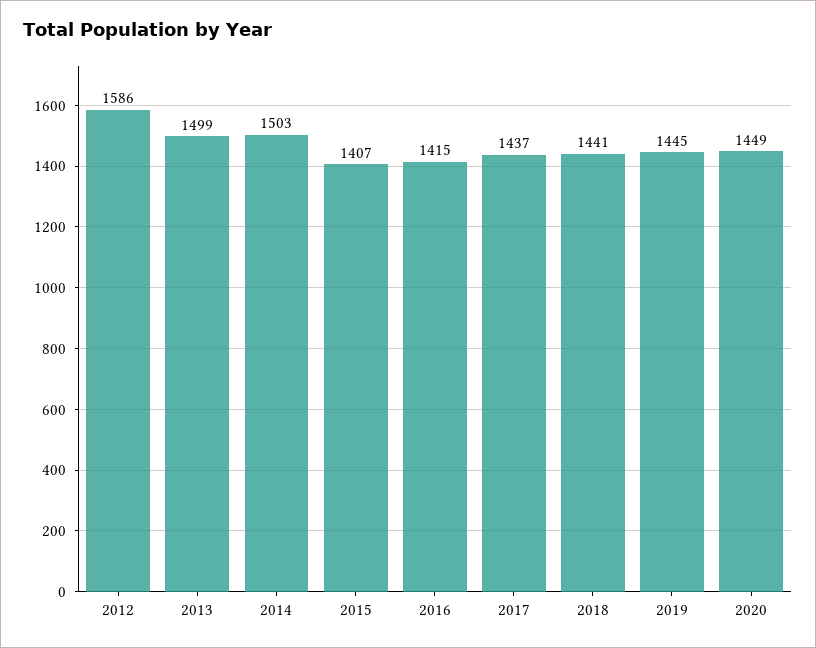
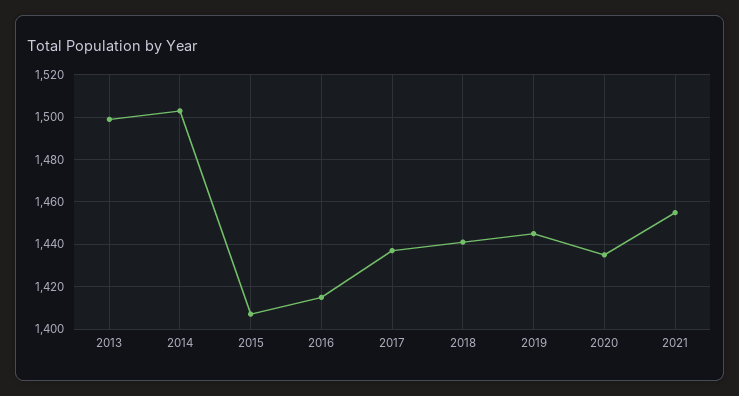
2012: 1586 -> none
2020: 1449 -> 1435
2021: none -> 1455

